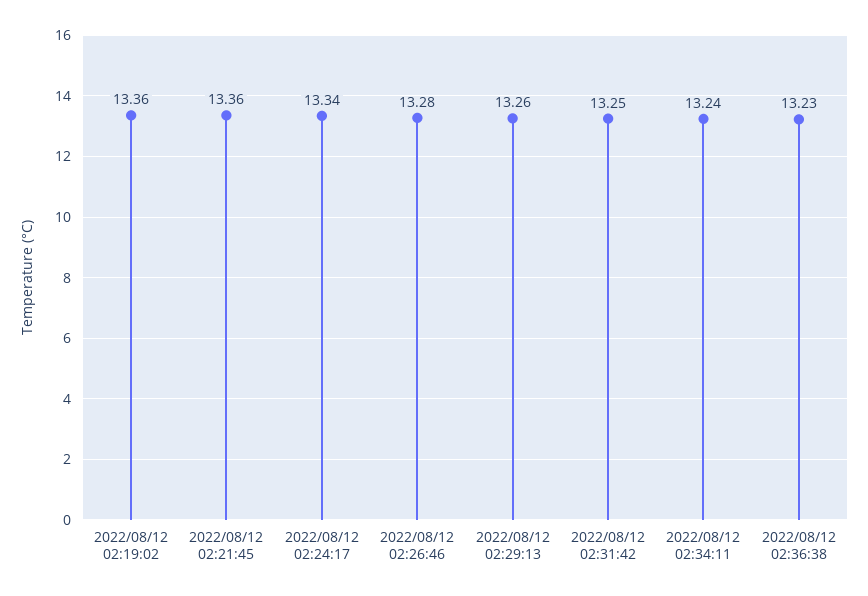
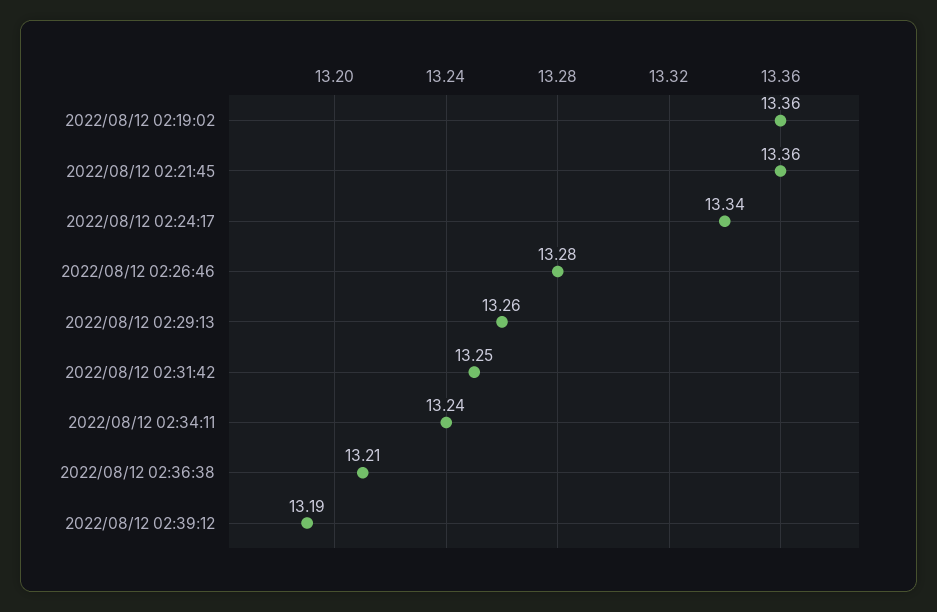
2022/08/12 02:36:38: 13.23 -> 13.21
2022/08/12 02:39:12: none -> 13.19

